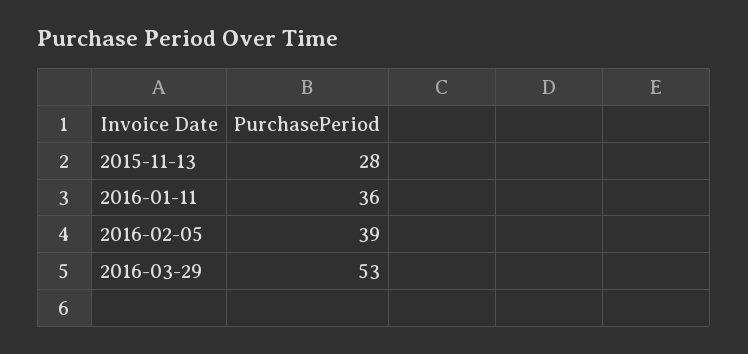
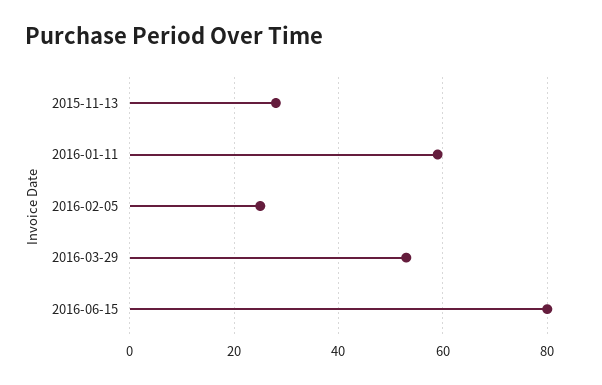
2016-01-11: 36 -> 60
2016-02-05: 39 -> 25
2016-06-15: none -> 80

